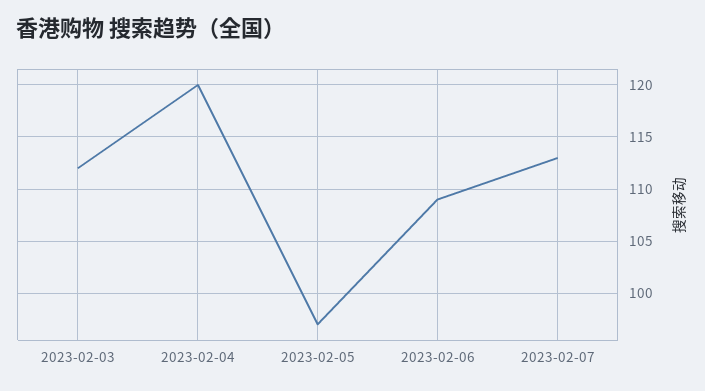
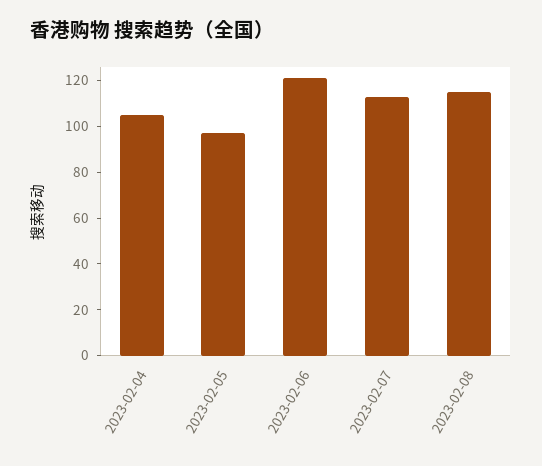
2023-02-03: 112 -> none
2023-02-04: 120 -> 105
2023-02-06: 109 -> 120
2023-02-08: none -> 115

